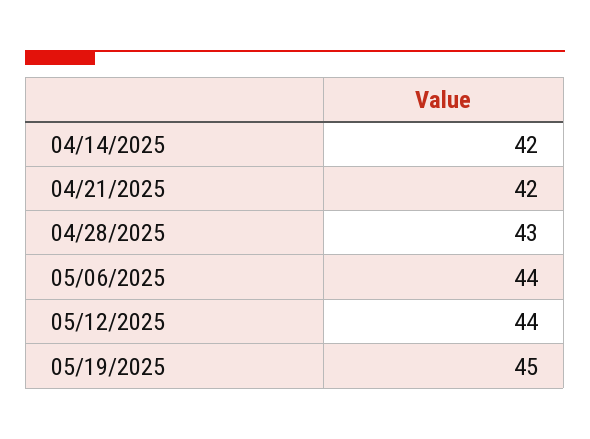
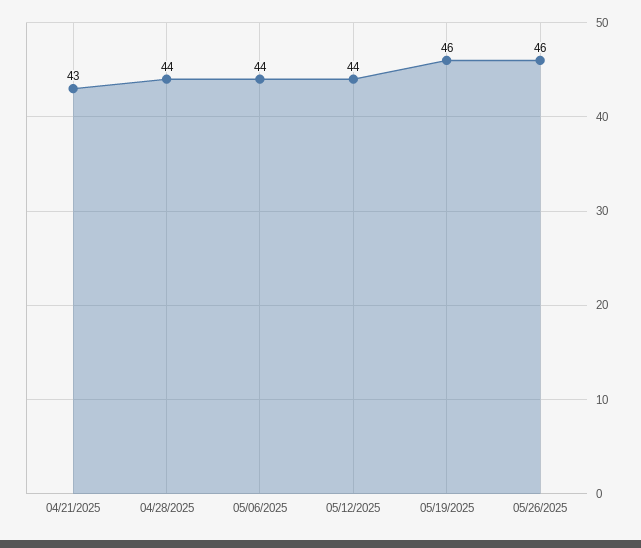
04/14/2025: 42 -> none
04/21/2025: 42 -> 43
04/28/2025: 43 -> 44
05/19/2025: 45 -> 46
05/26/2025: none -> 46

